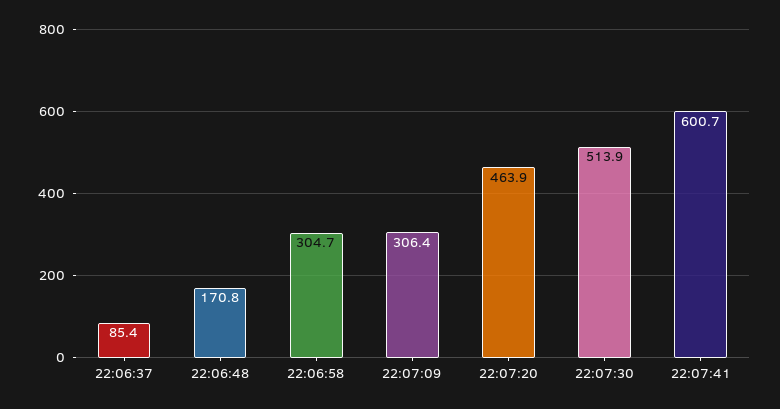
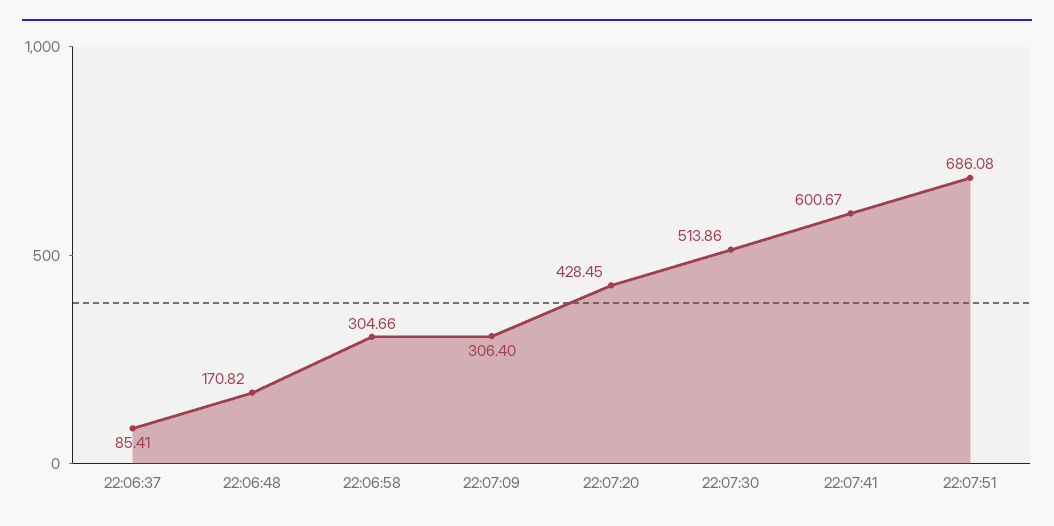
22:07:20: 463.9 -> 428.45
22:07:51: none -> 686.08

